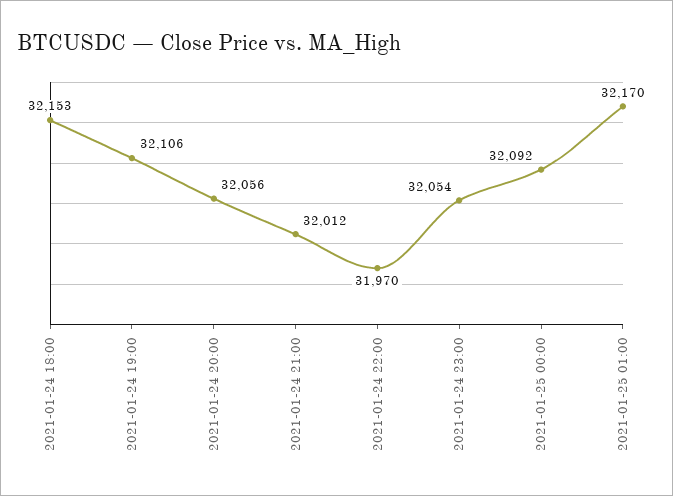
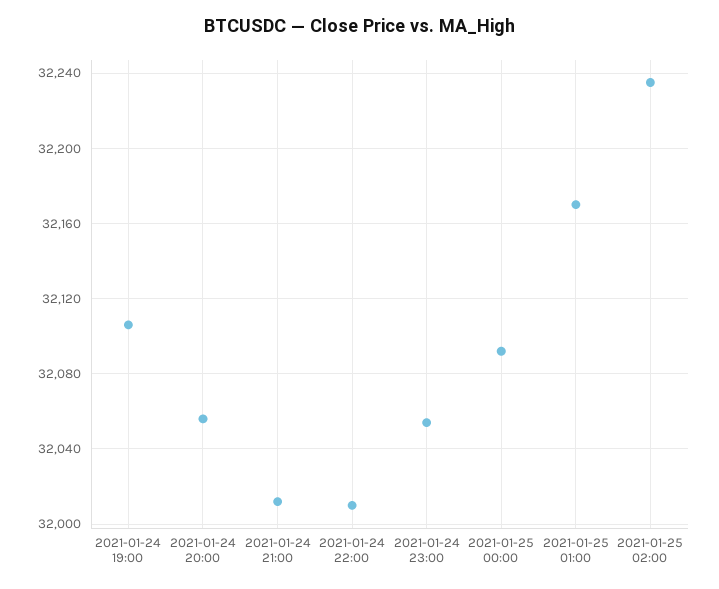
2021-01-24 18:00: 32153 -> none
2021-01-24 22:00: 31970 -> 32010
2021-01-25 02:00: none -> 32235

